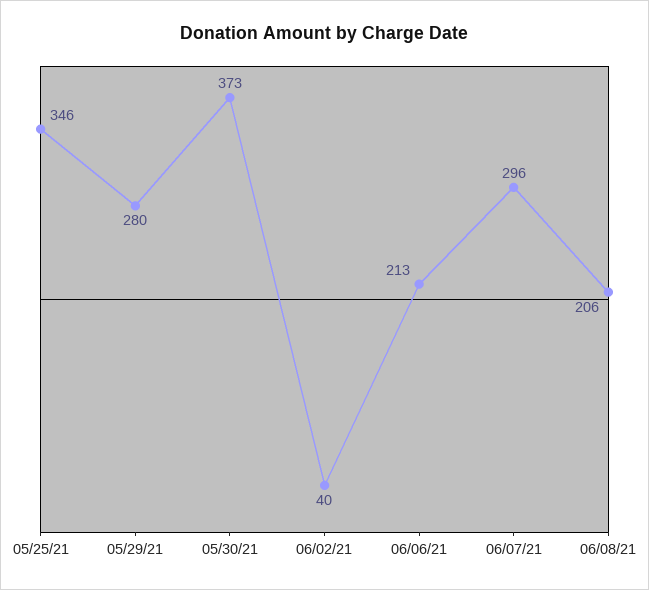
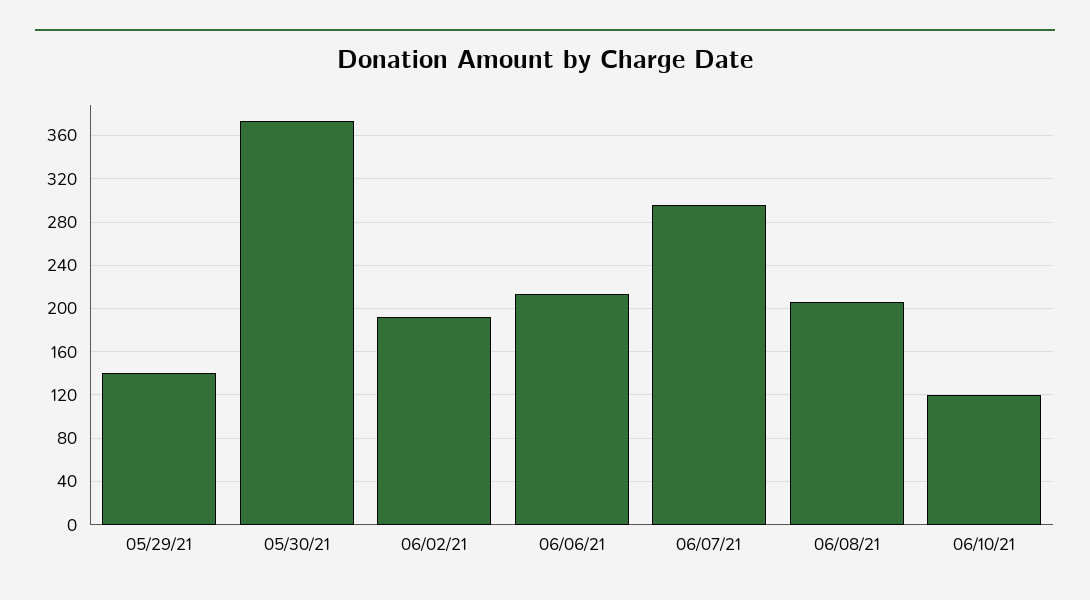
05/25/21: 346 -> none
05/29/21: 280 -> 140
06/02/21: 40 -> 190
06/10/21: none -> 120

